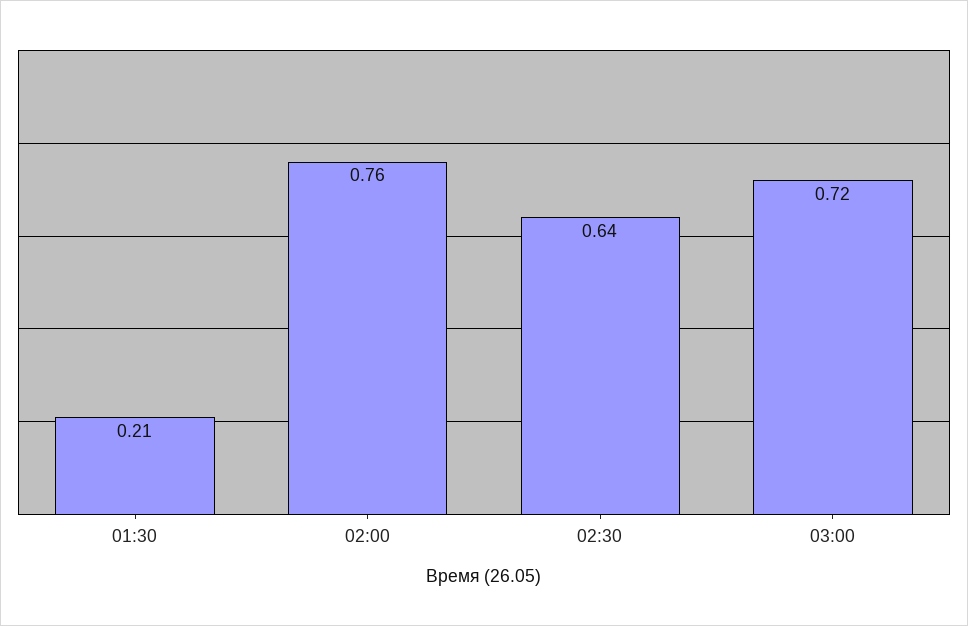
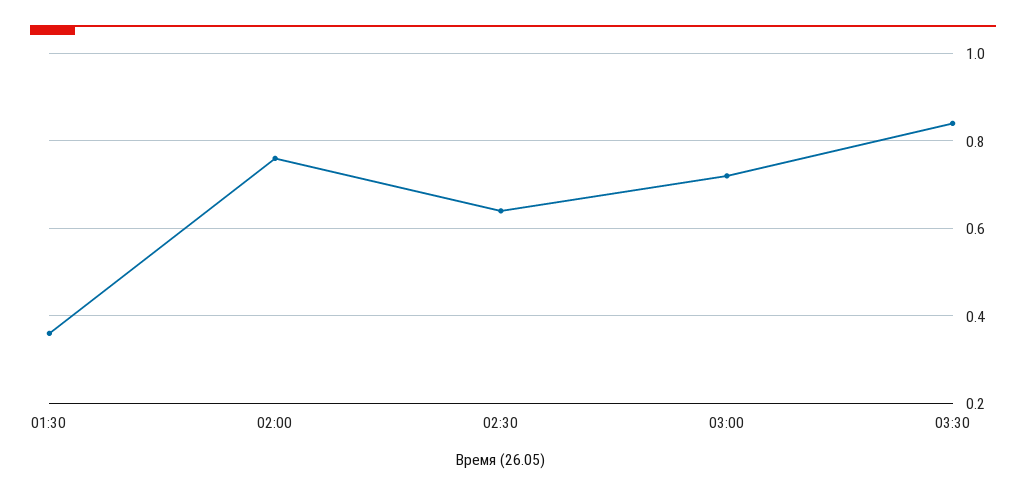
01:30: 0.21 -> 0.35
03:30: none -> 0.85

